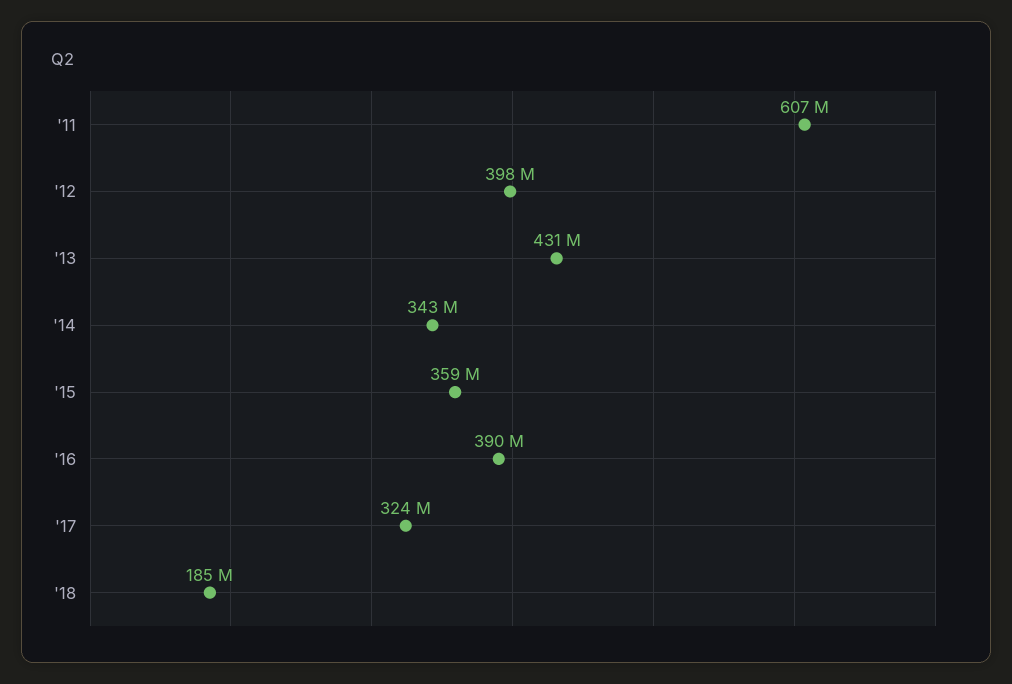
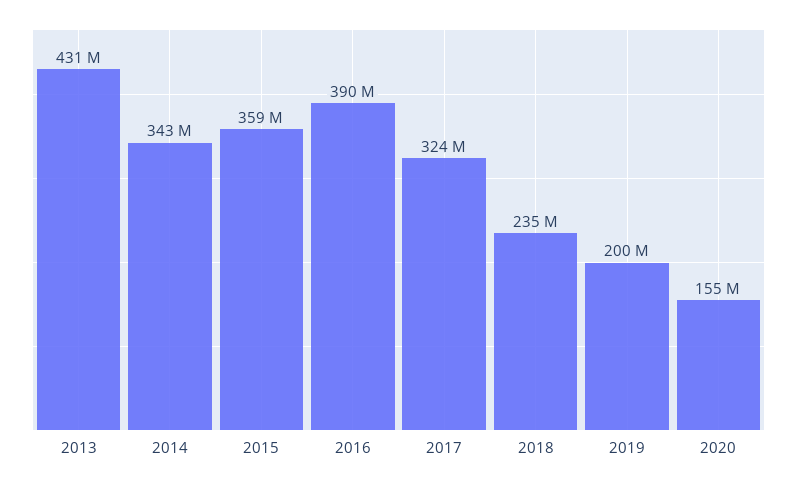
'11: 607000000 -> none
'12: 398000000 -> none
'18: 185000000 -> 235000000
2019: none -> 200000000
2020: none -> 155000000

